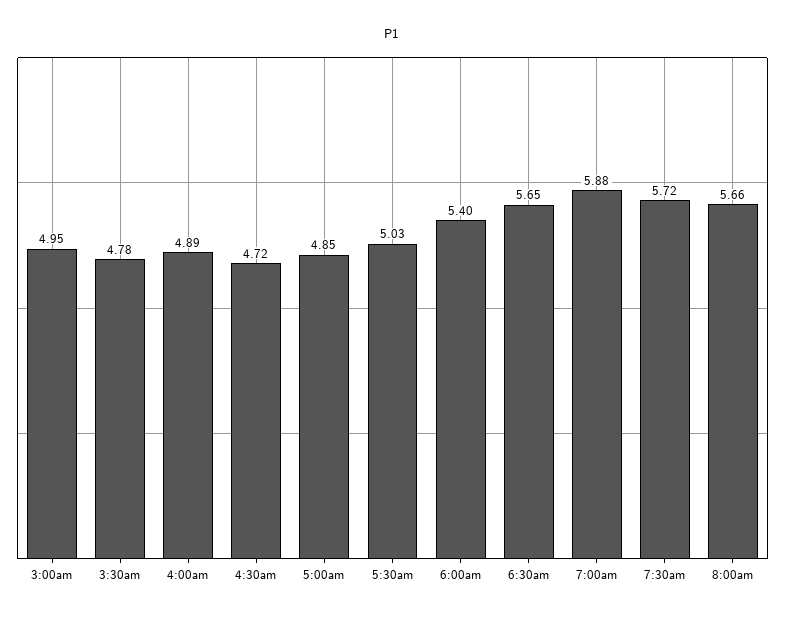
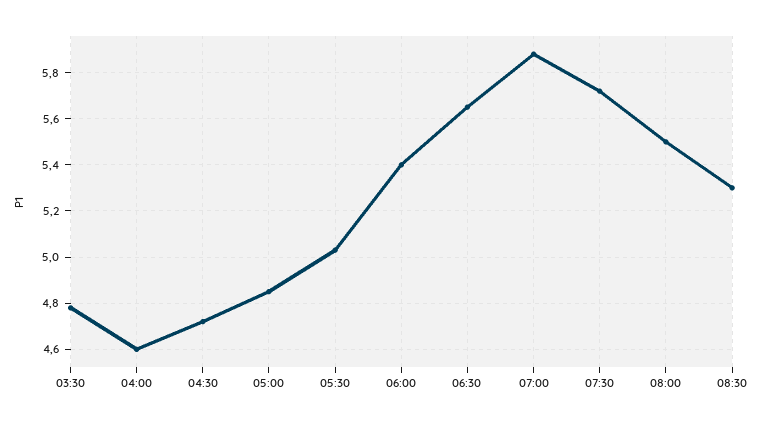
3:00am: 4.95 -> none
4:00am: 4.89 -> 4.6
8:00am: 5.66 -> 5.5
08:30: none -> 5.3

